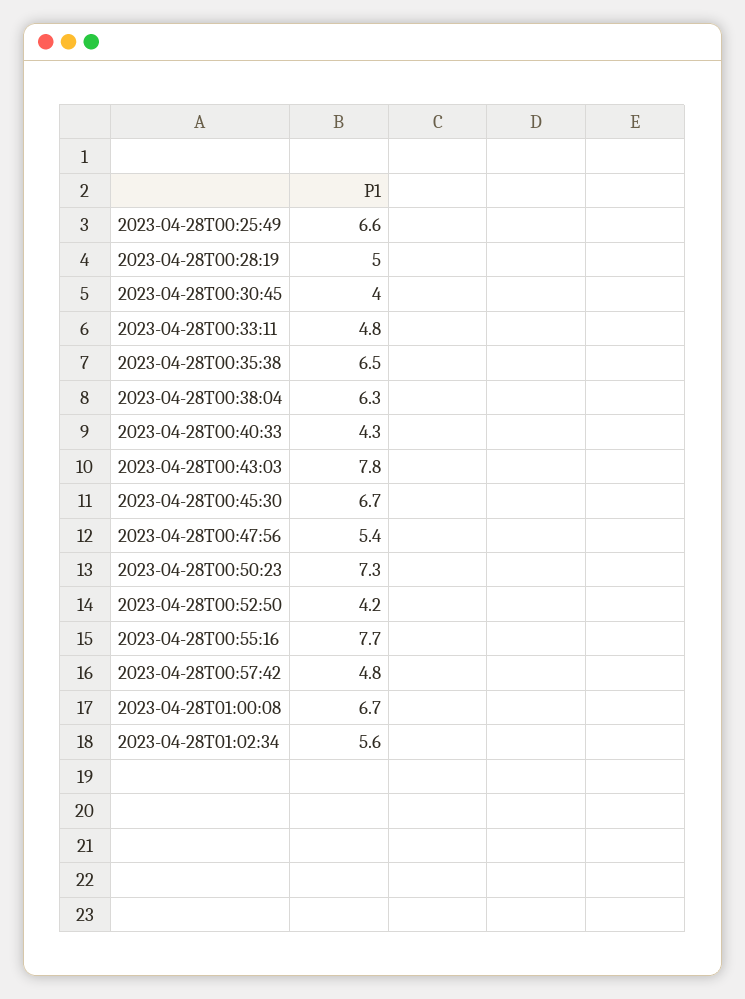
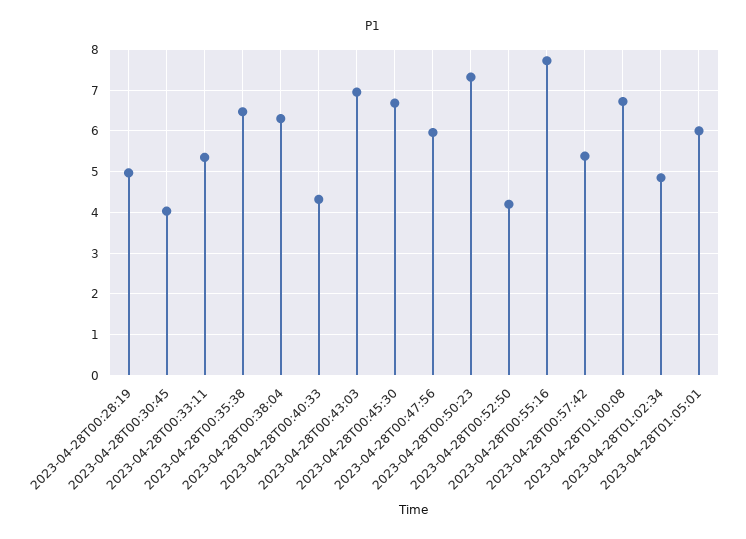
2023-04-28T00:25:49: 6.6 -> none
2023-04-28T00:33:11: 4.8 -> 5.4
2023-04-28T00:43:03: 7.8 -> 7
2023-04-28T00:47:56: 5.4 -> 6
2023-04-28T00:57:42: 4.8 -> 5.4
2023-04-28T01:02:34: 5.6 -> 4.8
2023-04-28T01:05:01: none -> 6

